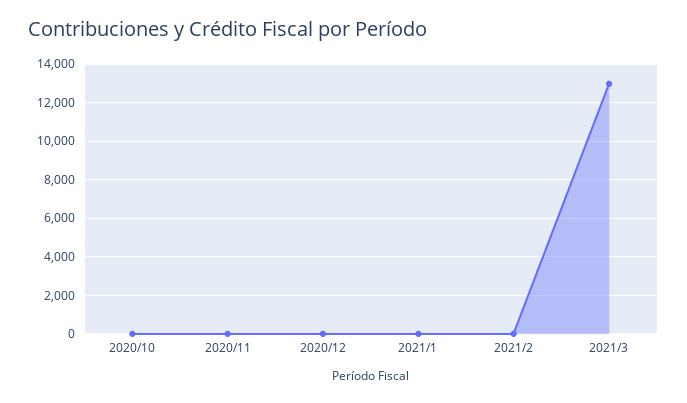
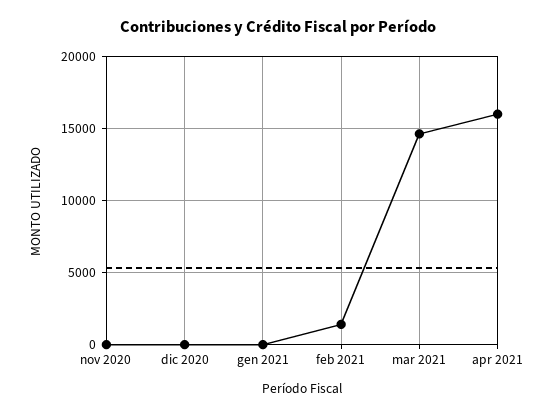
2020/10: 0 -> none
2021/2: 0 -> 1500
2021/3: 13000 -> 14500
apr 2021: none -> 16000

